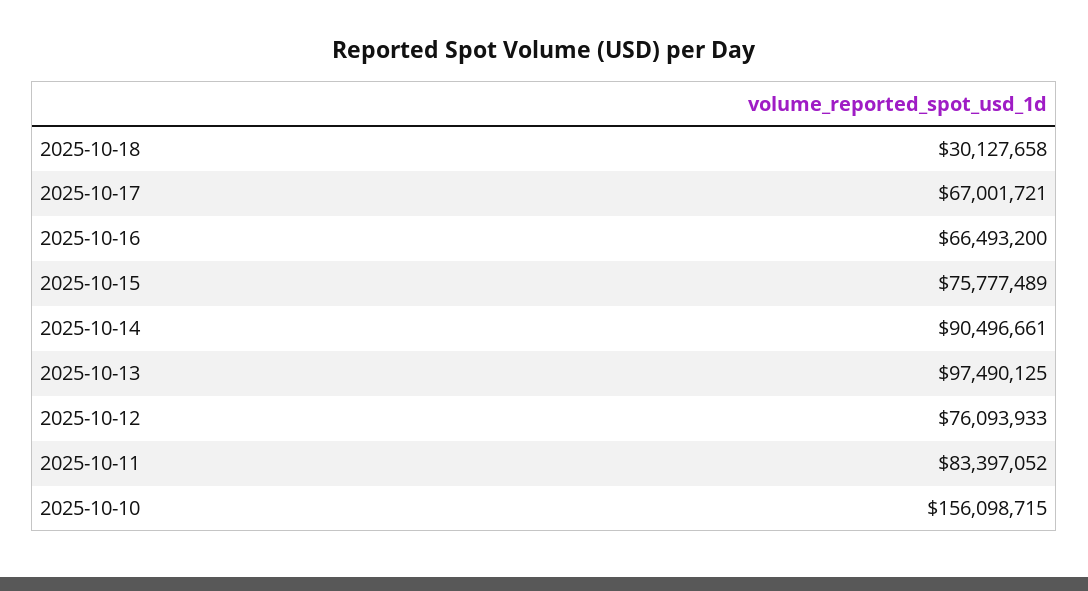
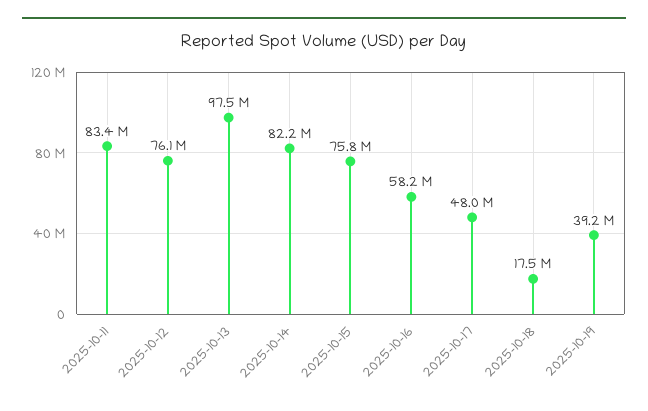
2025-10-18: 30127658 -> 17500000
2025-10-17: 67001721 -> 48000000
2025-10-16: 66493200 -> 58200000
2025-10-14: 90496661 -> 82200000
2025-10-10: 156098715 -> none
2025-10-19: none -> 39200000

